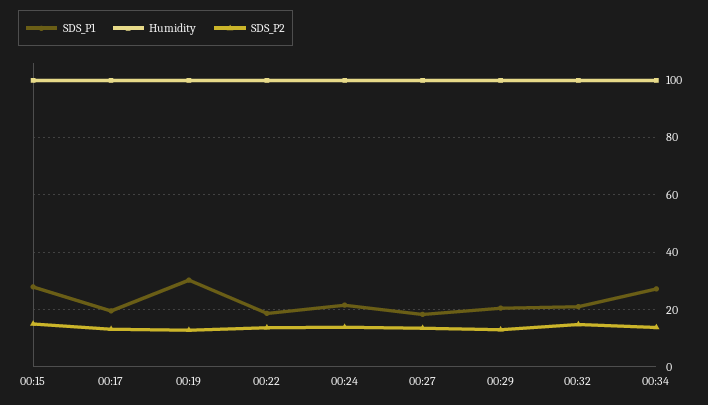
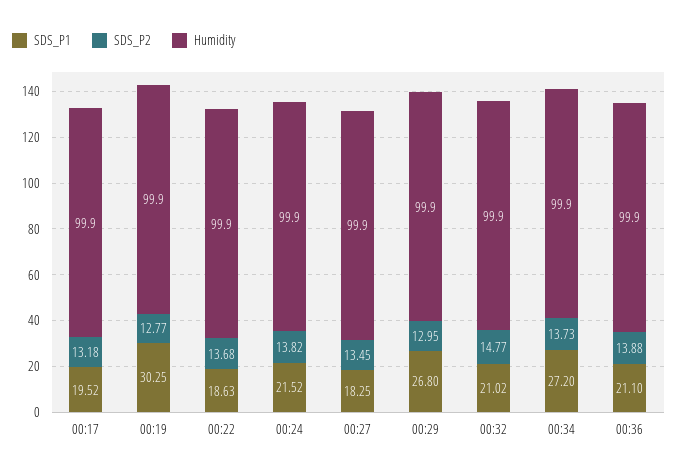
SDS_P1, 00:15: 27.5 -> none
Humidity, 00:15: 100 -> none
SDS_P2, 00:15: 15 -> none
SDS_P1, 00:29: 20 -> 26.8
SDS_P1, 00:36: none -> 21.1
SDS_P2, 00:36: none -> 13.88
Humidity, 00:36: none -> 99.9

